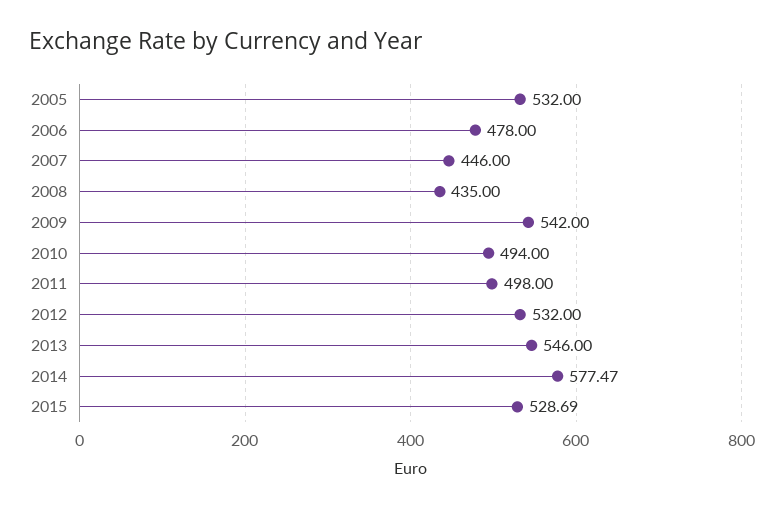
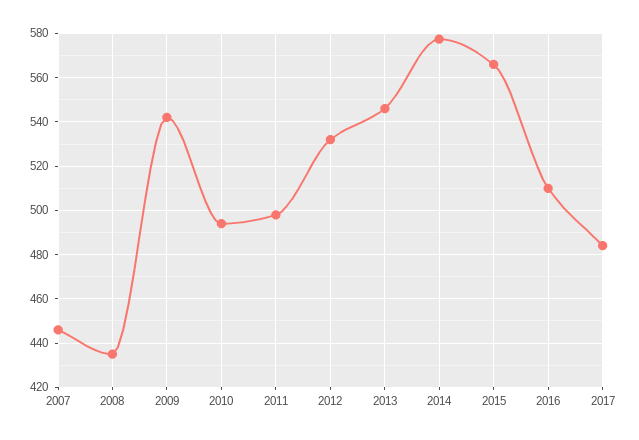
2005: 532 -> none
2006: 478 -> none
2015: 528.69 -> 565
2016: none -> 510
2017: none -> 485

